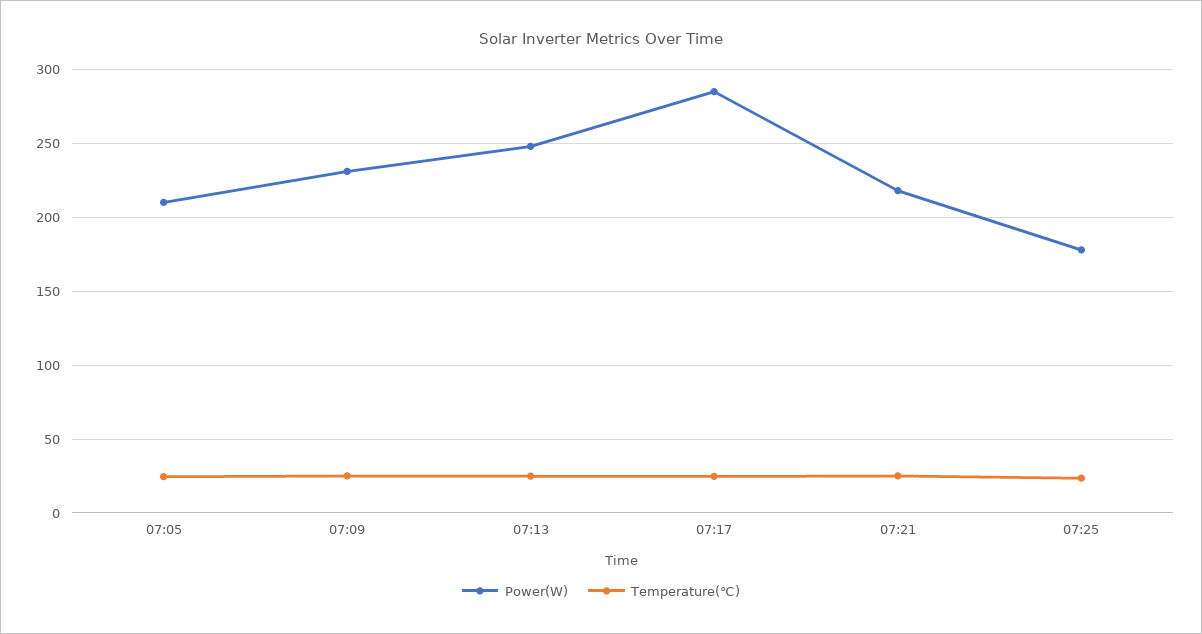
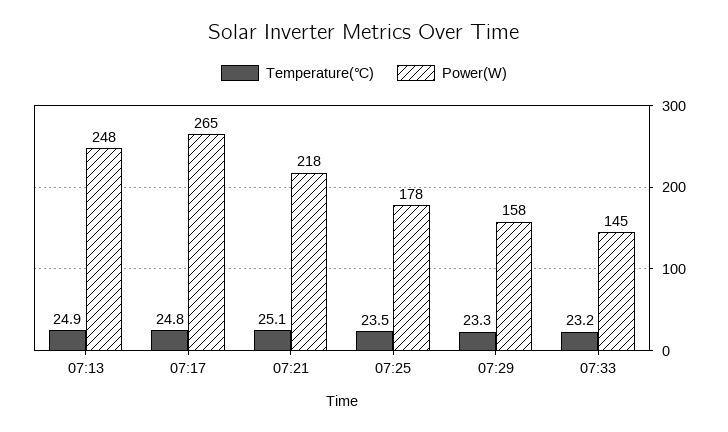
Power(W), 07:05: 210 -> none
Temperature(℃), 07:05: 25 -> none
Power(W), 07:09: 230 -> none
Temperature(℃), 07:09: 25 -> none
Power(W), 07:17: 285 -> 265
Temperature(℃), 07:29: none -> 23.3
Power(W), 07:29: none -> 158
Temperature(℃), 07:33: none -> 23.2
Power(W), 07:33: none -> 145

